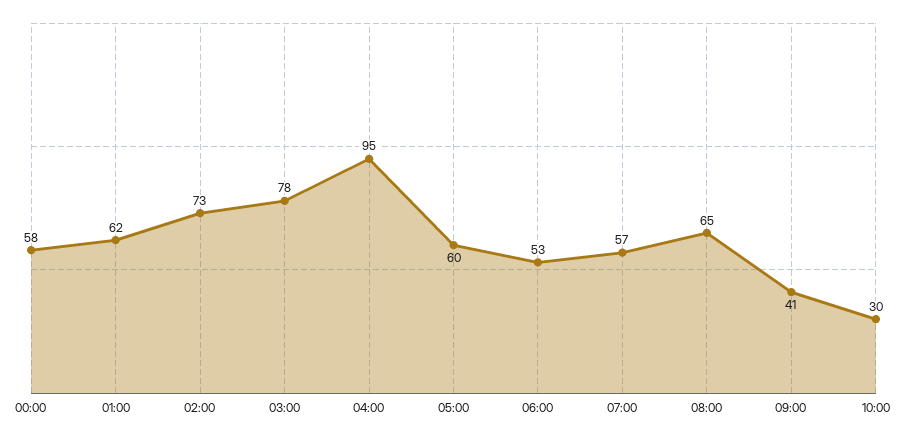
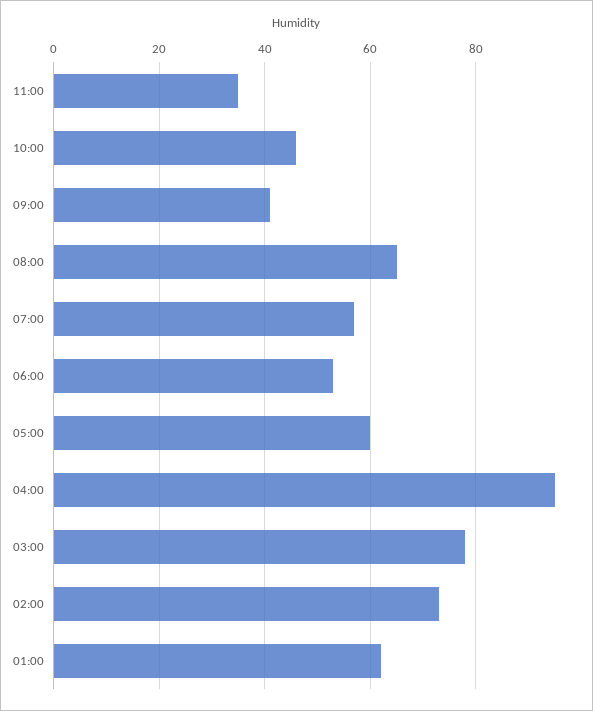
00:00: 58 -> none
10:00: 30 -> 45
11:00: none -> 35

